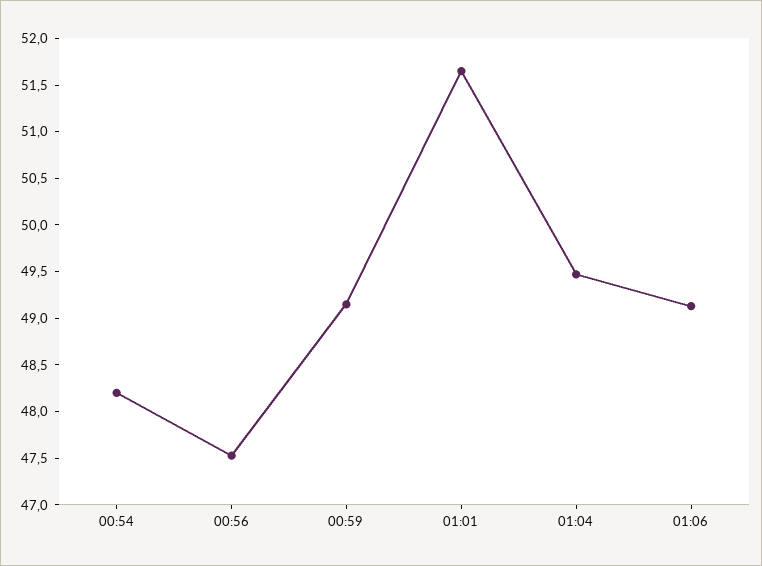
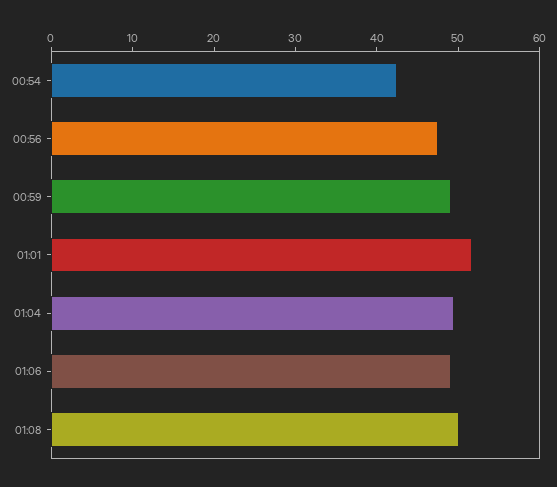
00:54: 48.2 -> 42
01:08: none -> 50

